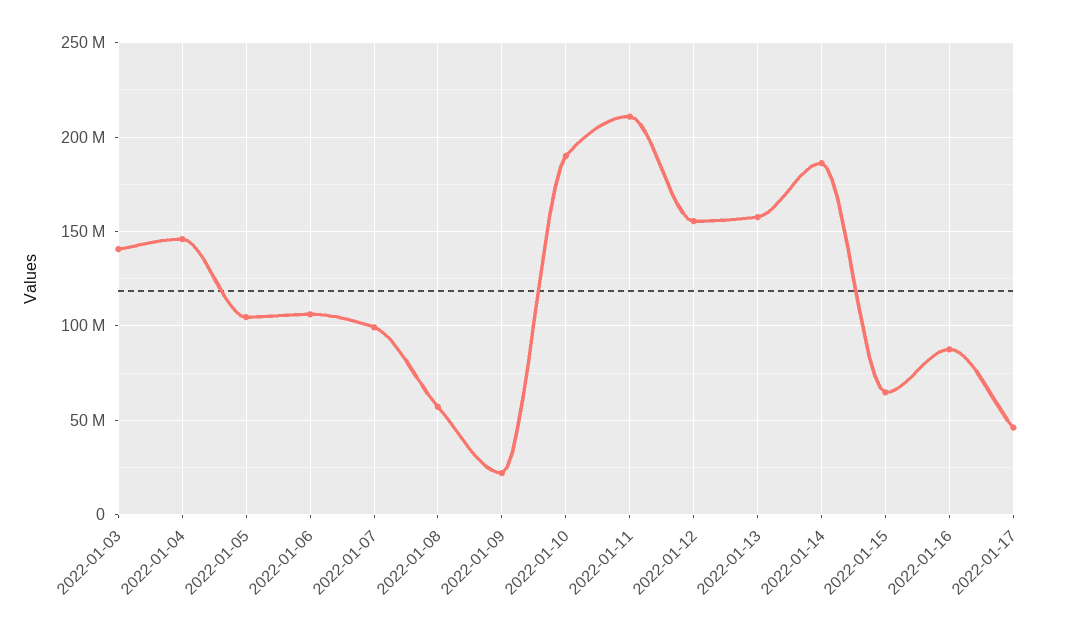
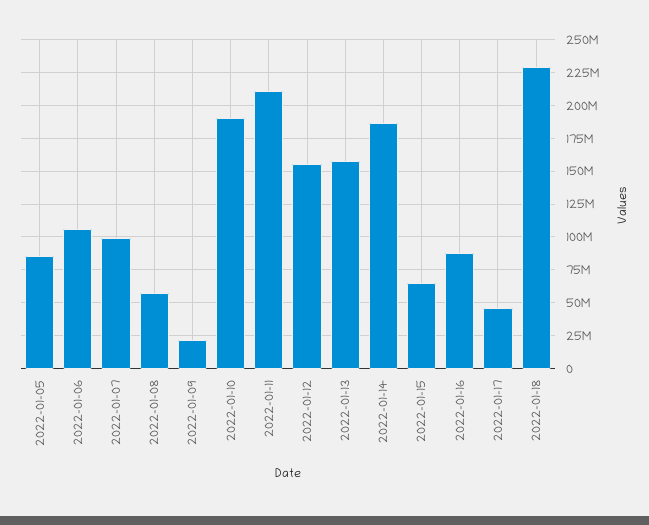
2022-01-03: 140000000 -> none
2022-01-04: 145000000 -> none
2022-01-05: 105000000 -> 85000000
2022-01-18: none -> 230000000

